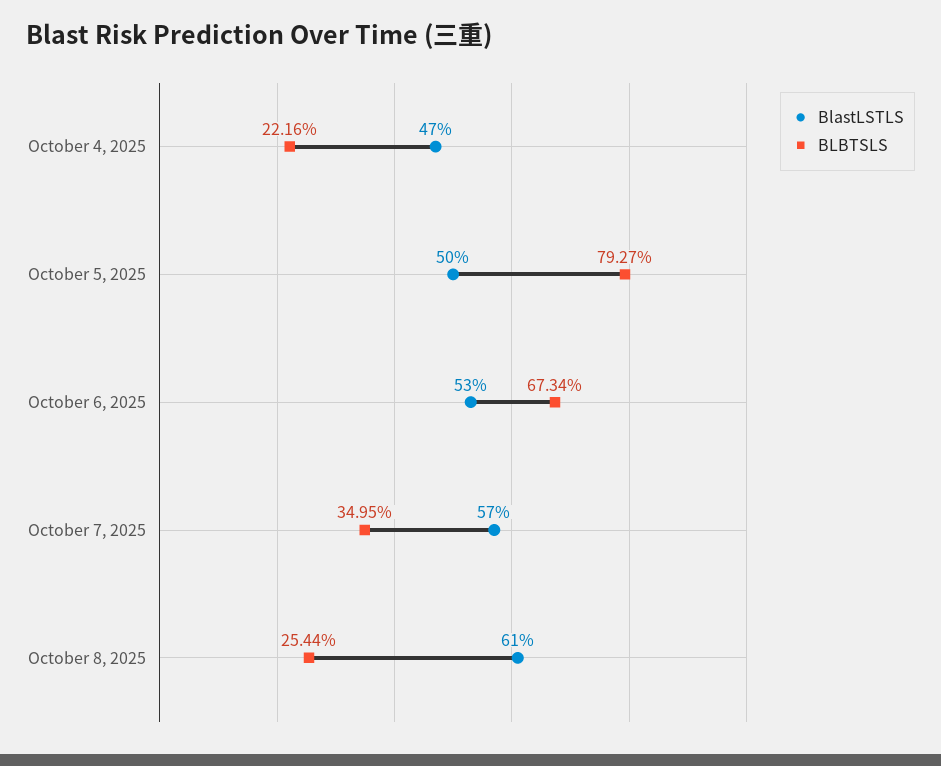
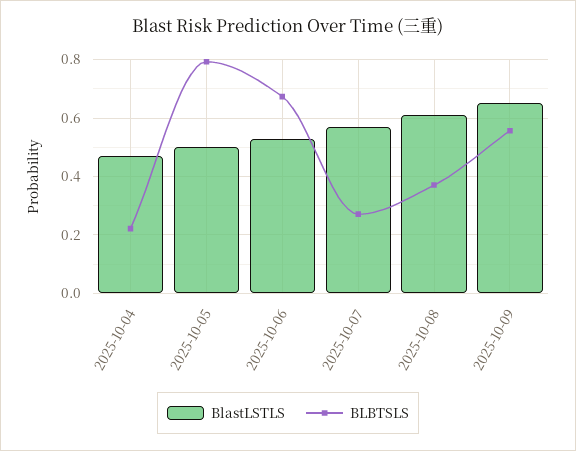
BLBTSLS, October 7, 2025: 0.3495 -> 0.275
BLBTSLS, October 8, 2025: 0.2544 -> 0.375
BlastLSTLS, 2025-10-09: none -> 0.65
BLBTSLS, 2025-10-09: none -> 0.55

